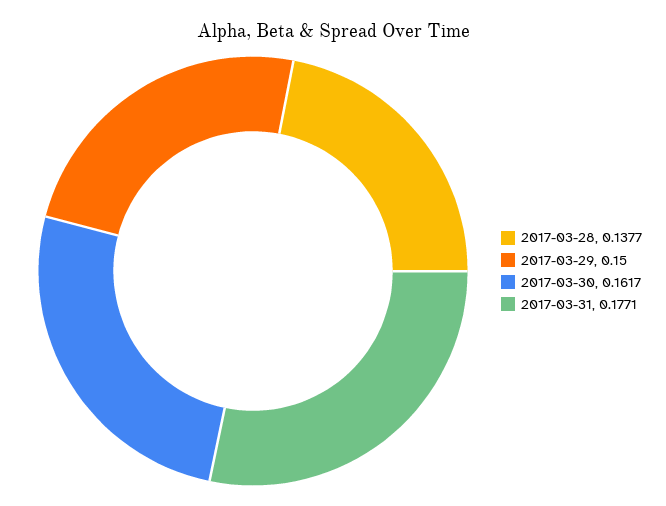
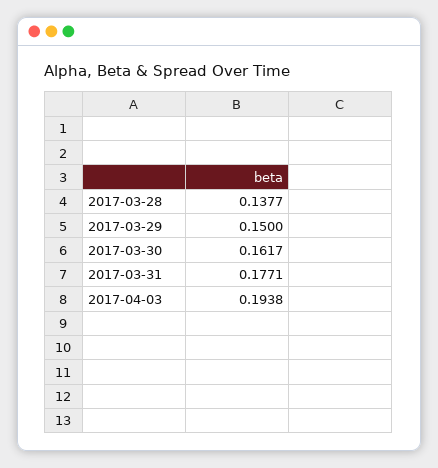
2017-04-03: none -> 0.1938

